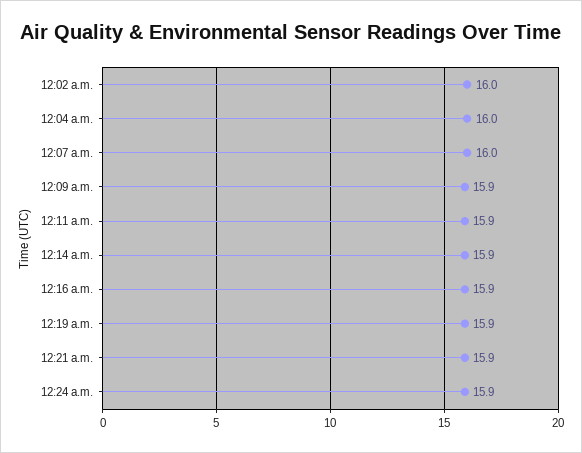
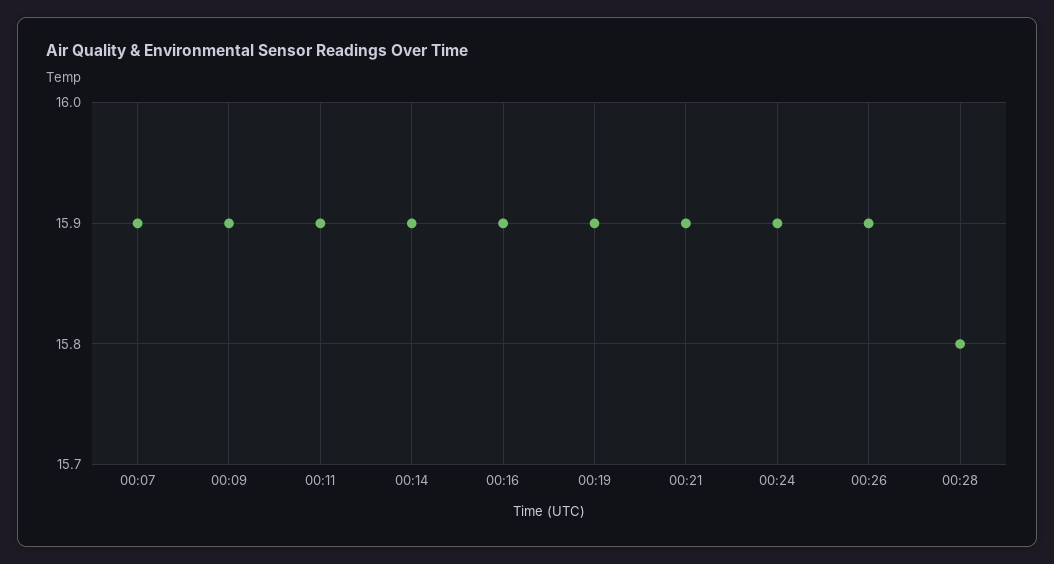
12:02 a.m.: 16 -> none
12:04 a.m.: 16 -> none
12:07 a.m.: 16 -> 15.9
00:26: none -> 15.9
00:28: none -> 15.8

